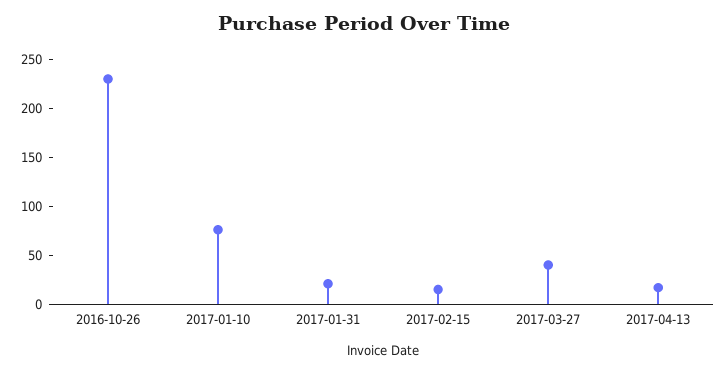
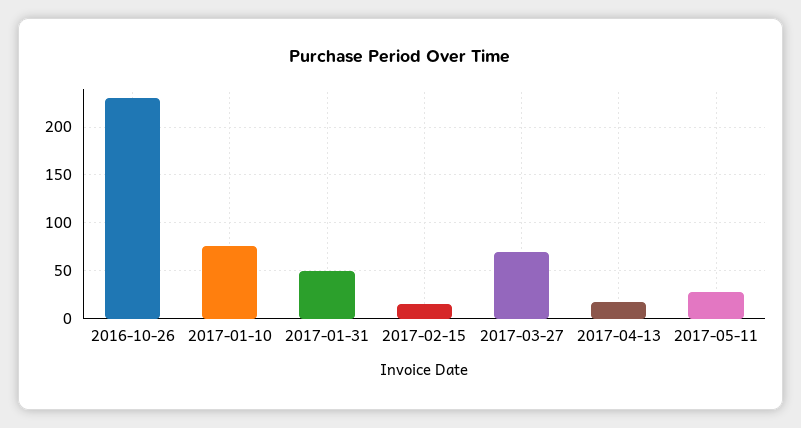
2017-01-31: 20 -> 50
2017-03-27: 40 -> 70
2017-05-11: none -> 30

